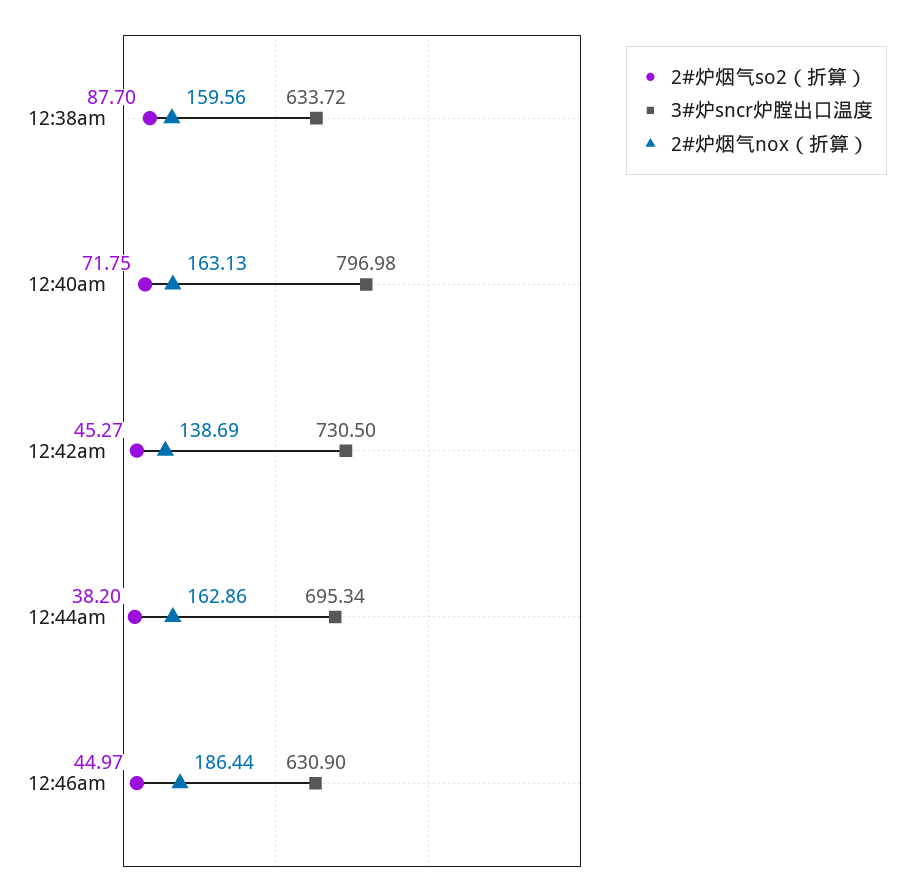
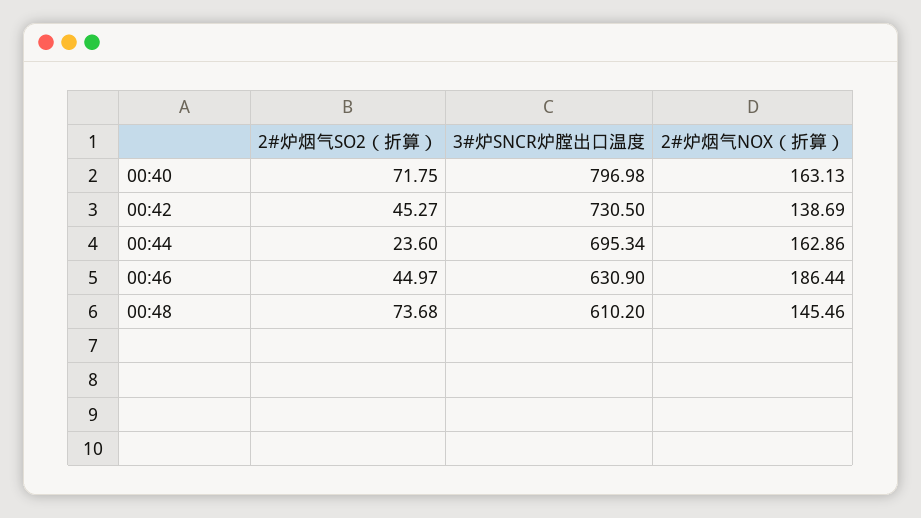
2#炉烟气so2（折算）, 12:38am: 87.7 -> none
3#炉sncr炉膛出口温度, 12:38am: 633.72 -> none
2#炉烟气nox（折算）, 12:38am: 159.56 -> none
2#炉烟气so2（折算）, 12:44am: 38.2 -> 23.6
2#炉烟气so2（折算）, 00:48: none -> 73.68
3#炉sncr炉膛出口温度, 00:48: none -> 610.2
2#炉烟气nox（折算）, 00:48: none -> 145.46

